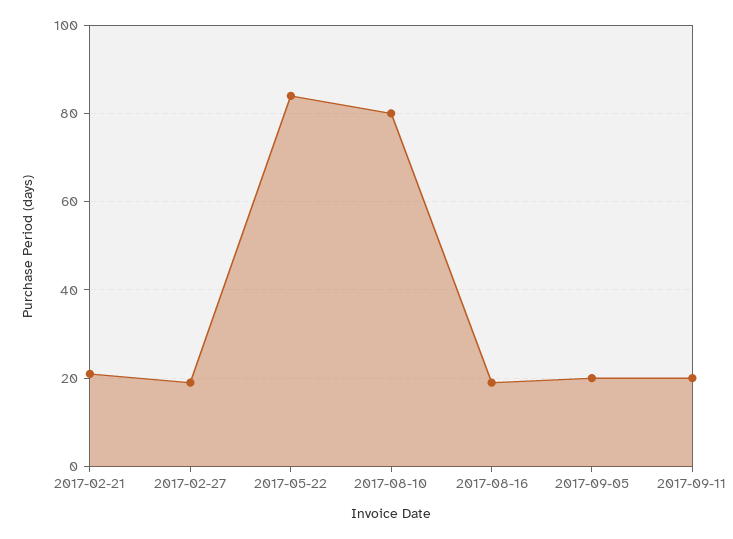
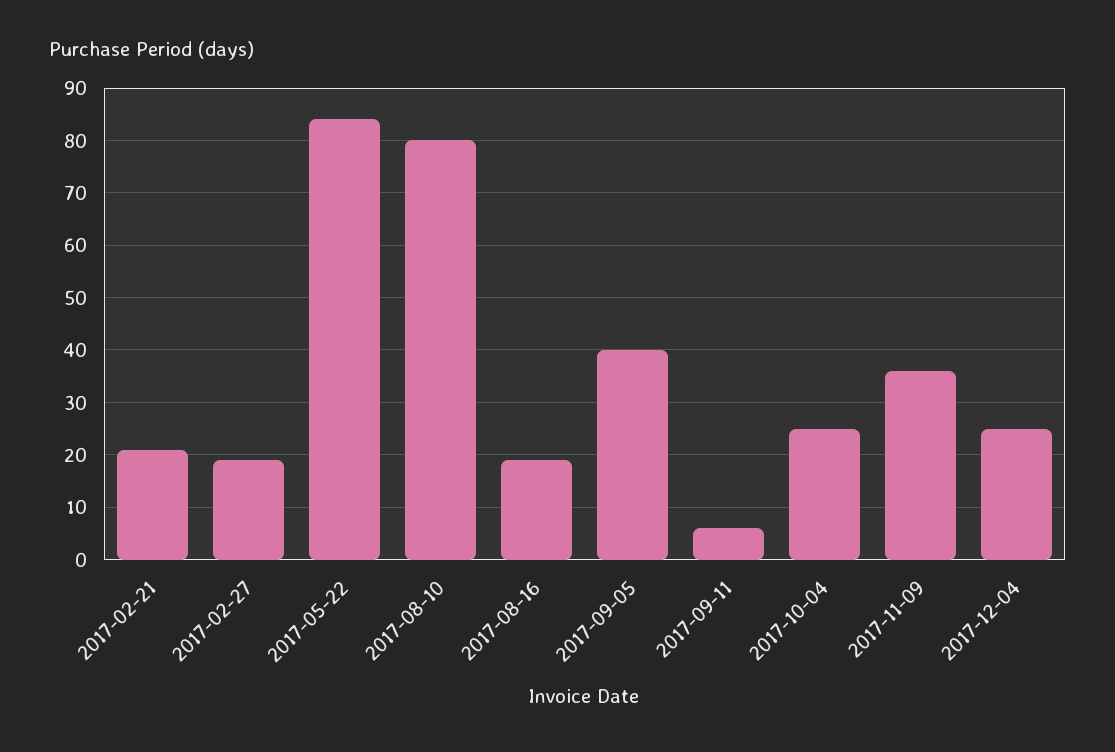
2017-09-05: 20 -> 40
2017-09-11: 20 -> 5
2017-10-04: none -> 25
2017-11-09: none -> 35
2017-12-04: none -> 25

